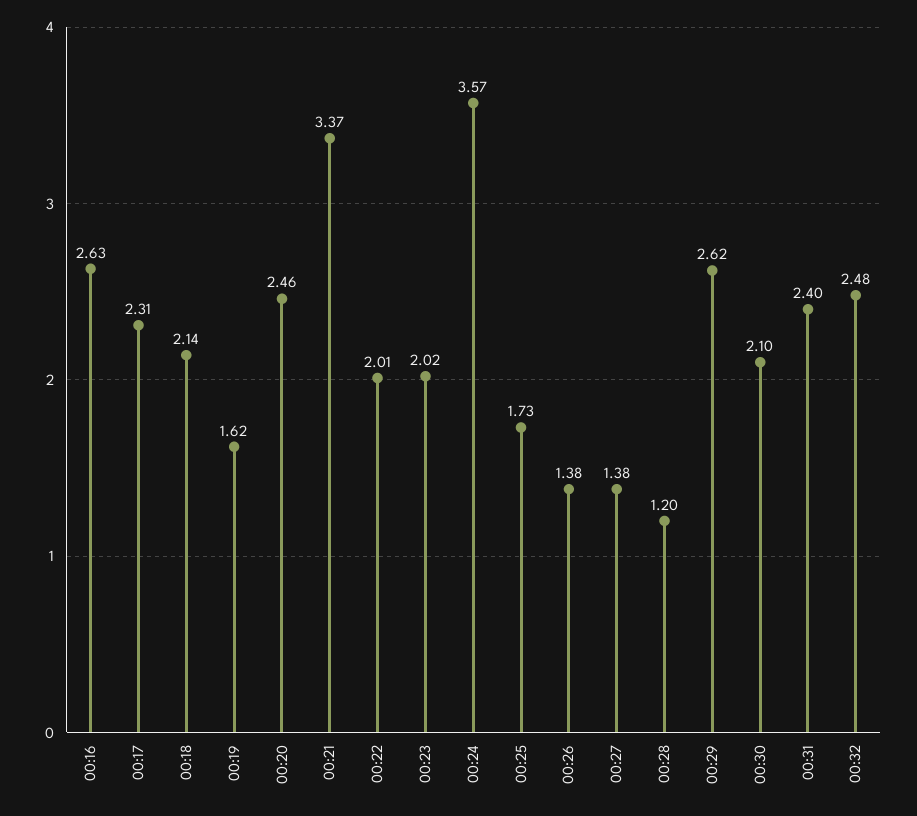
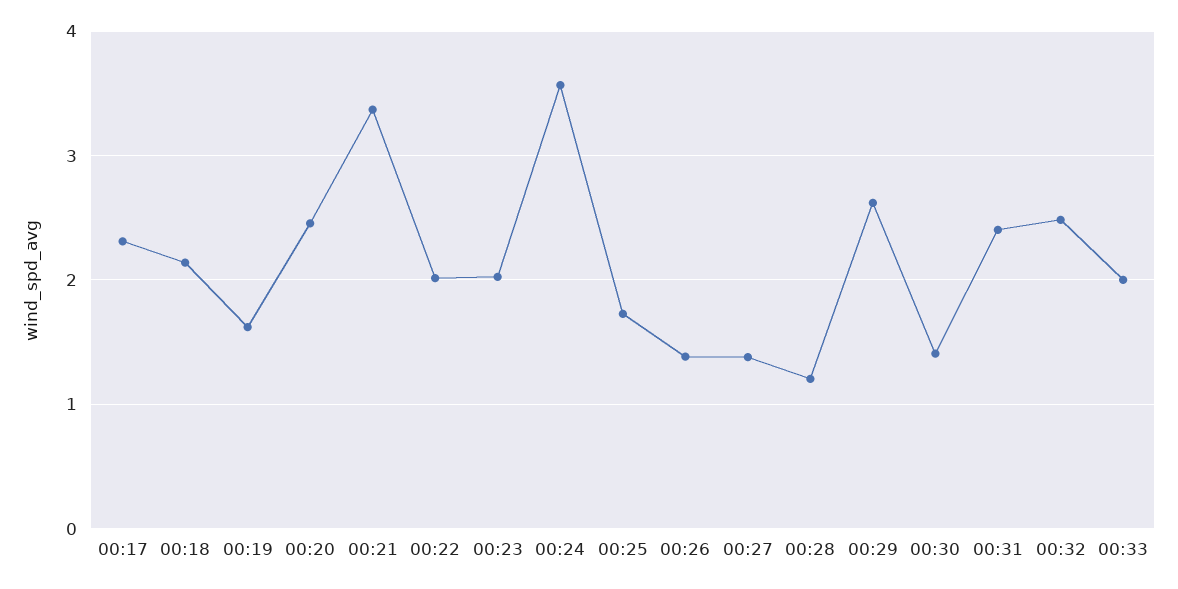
00:16: 2.63 -> none
00:30: 2.1 -> 1.4
00:33: none -> 2

